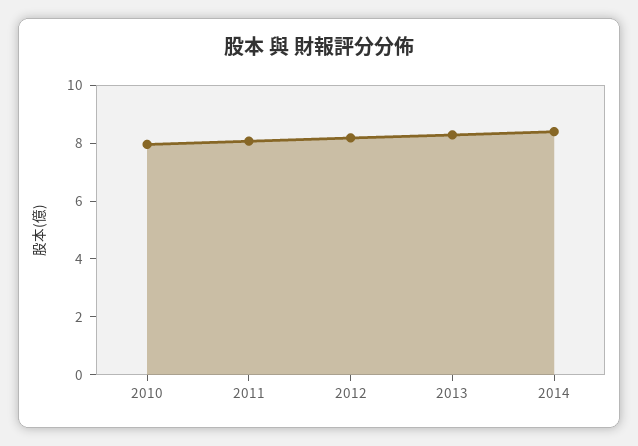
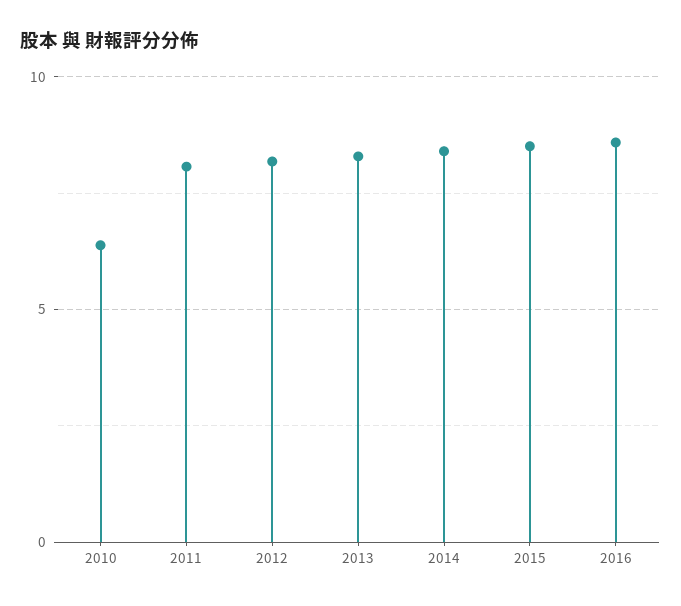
2010: 8 -> 6.5
2015: none -> 8.5
2016: none -> 8.5

